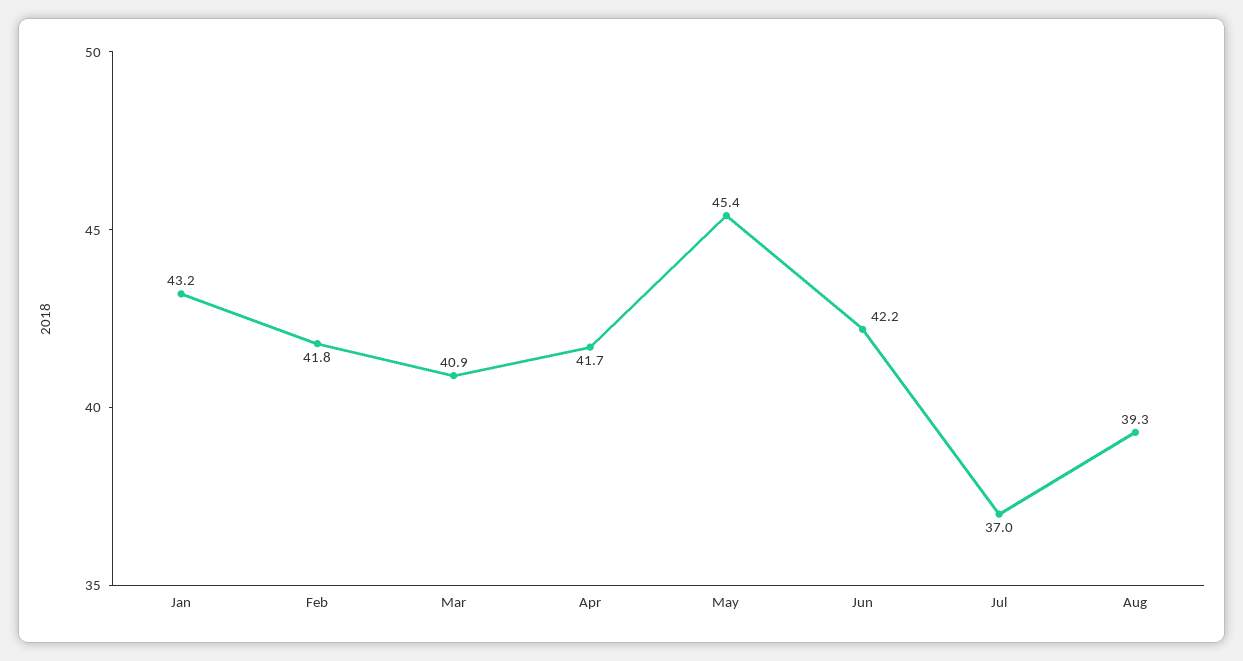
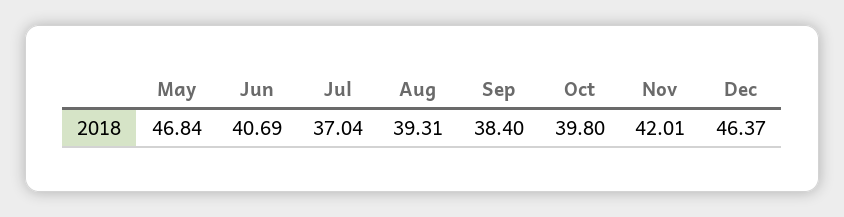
Jan: 43.2 -> none
Feb: 41.8 -> none
Mar: 40.9 -> none
Apr: 41.7 -> none
May: 45.4 -> 46.84
Jun: 42.2 -> 40.69
Sep: none -> 38.4
Oct: none -> 39.8
Nov: none -> 42.01
Dec: none -> 46.37

